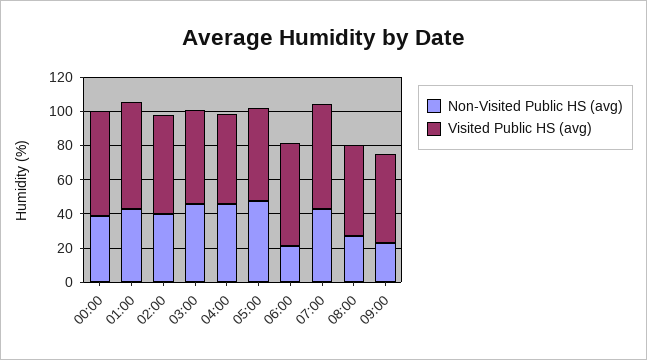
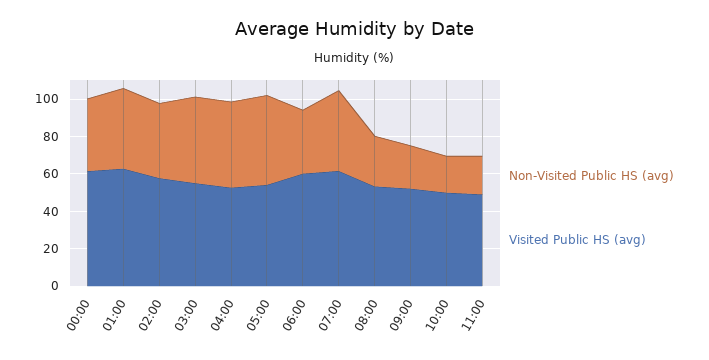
Non-Visited Public HS (avg), 06:00: 20 -> 35
Non-Visited Public HS (avg), 10:00: none -> 20
Visited Public HS (avg), 10:00: none -> 50
Non-Visited Public HS (avg), 11:00: none -> 20
Visited Public HS (avg), 11:00: none -> 50

